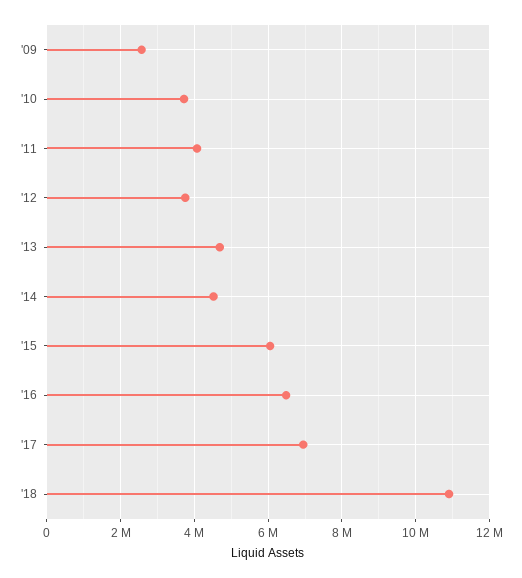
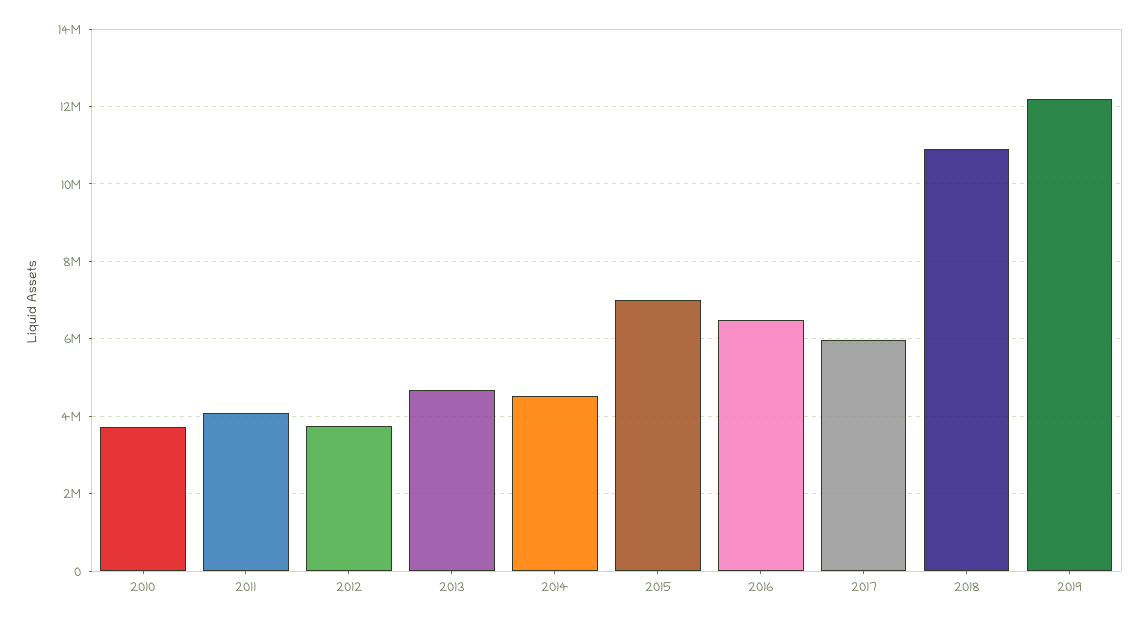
'09: 2600000 -> none
'15: 6000000 -> 7000000
'17: 7000000 -> 6000000
2019: none -> 12200000

